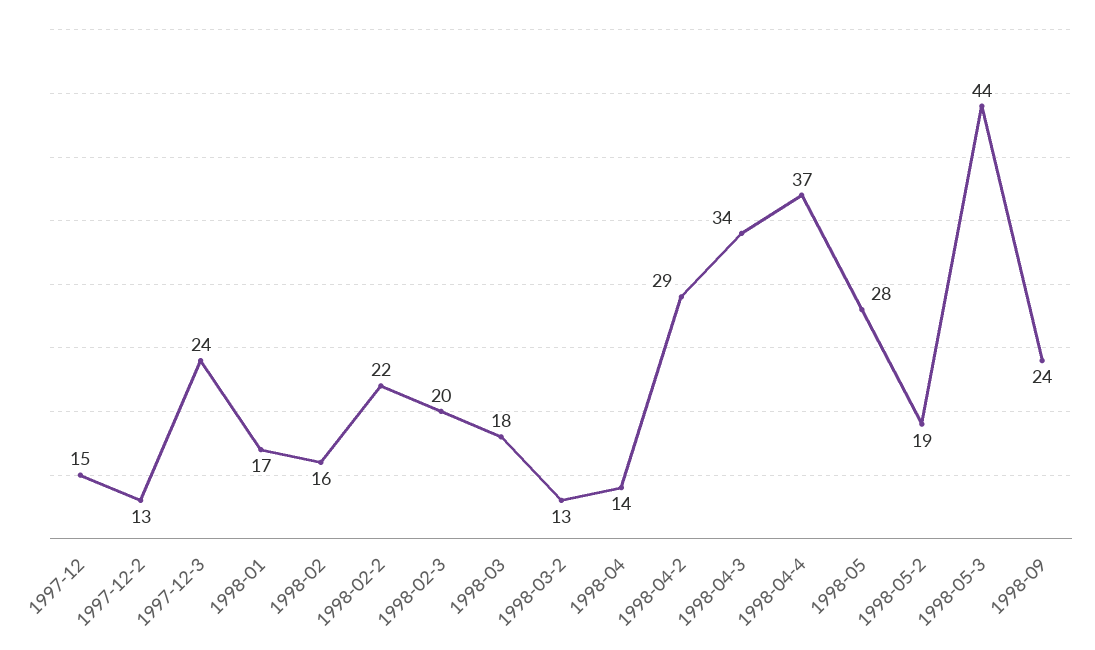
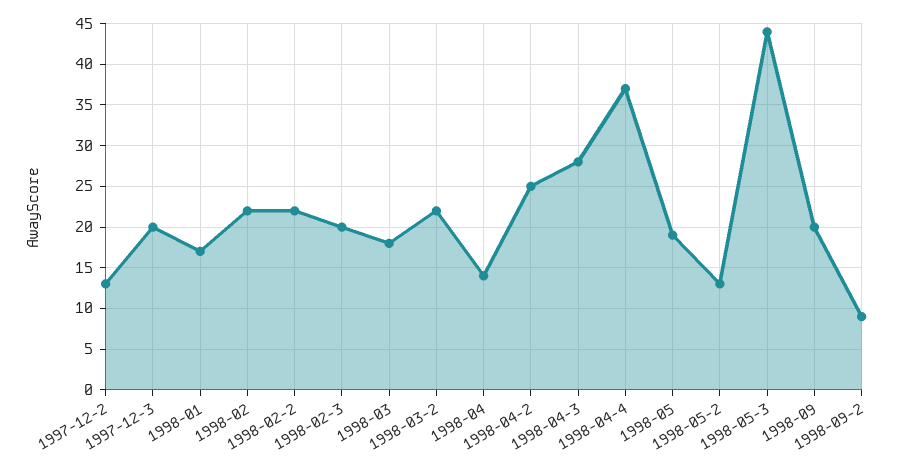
1997-12: 15 -> none
1997-12-3: 24 -> 20
1998-02: 16 -> 22
1998-03-2: 13 -> 22
1998-04-2: 29 -> 25
1998-04-3: 34 -> 28
1998-05: 28 -> 19
1998-05-2: 19 -> 13
1998-09: 24 -> 20
1998-09-2: none -> 9

